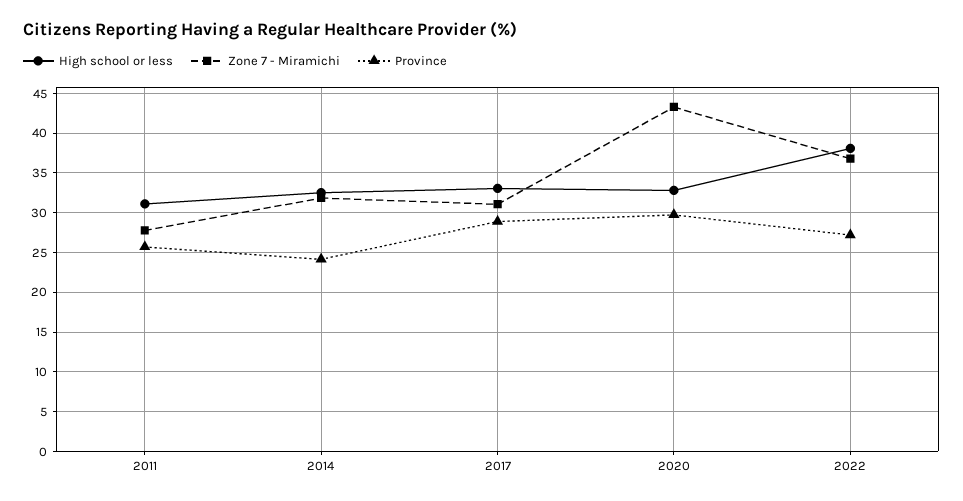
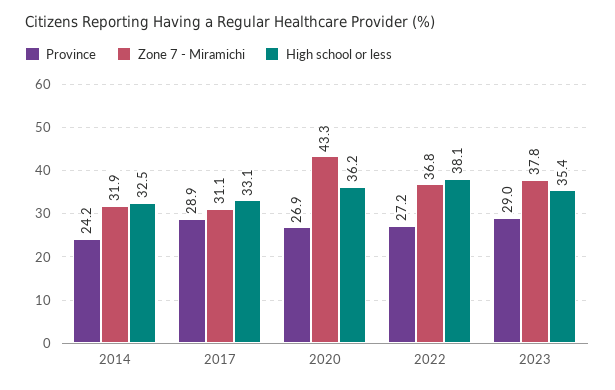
High school or less, 2011: 31 -> none
Zone 7 - Miramichi, 2011: 28 -> none
Province, 2011: 26 -> none
High school or less, 2020: 33 -> 36.2
Province, 2020: 30 -> 26.9
Province, 2023: none -> 29
Zone 7 - Miramichi, 2023: none -> 37.8
High school or less, 2023: none -> 35.4

